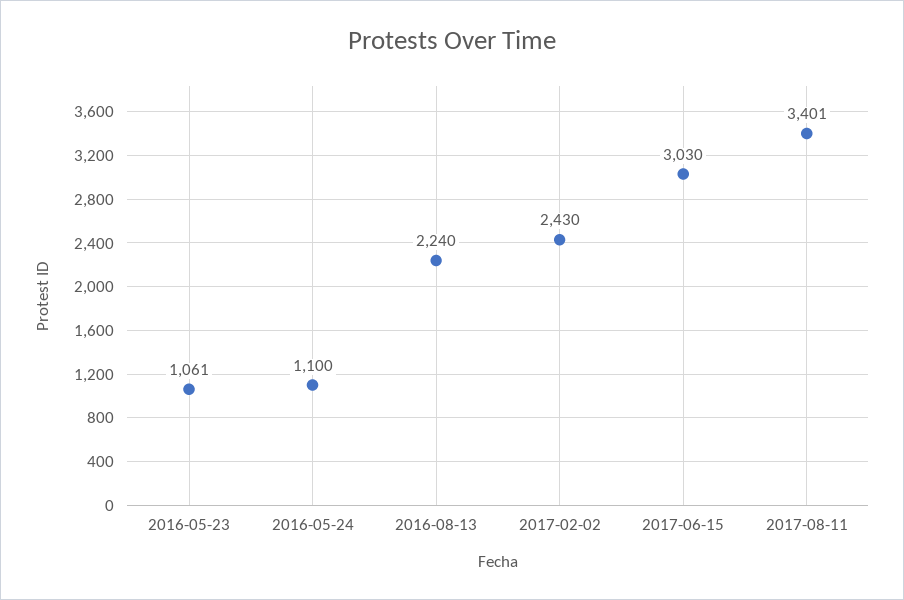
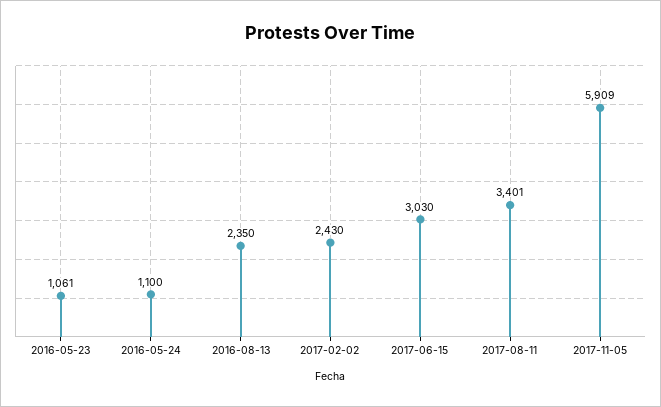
2016-08-13: 2240 -> 2350
2017-11-05: none -> 5909

